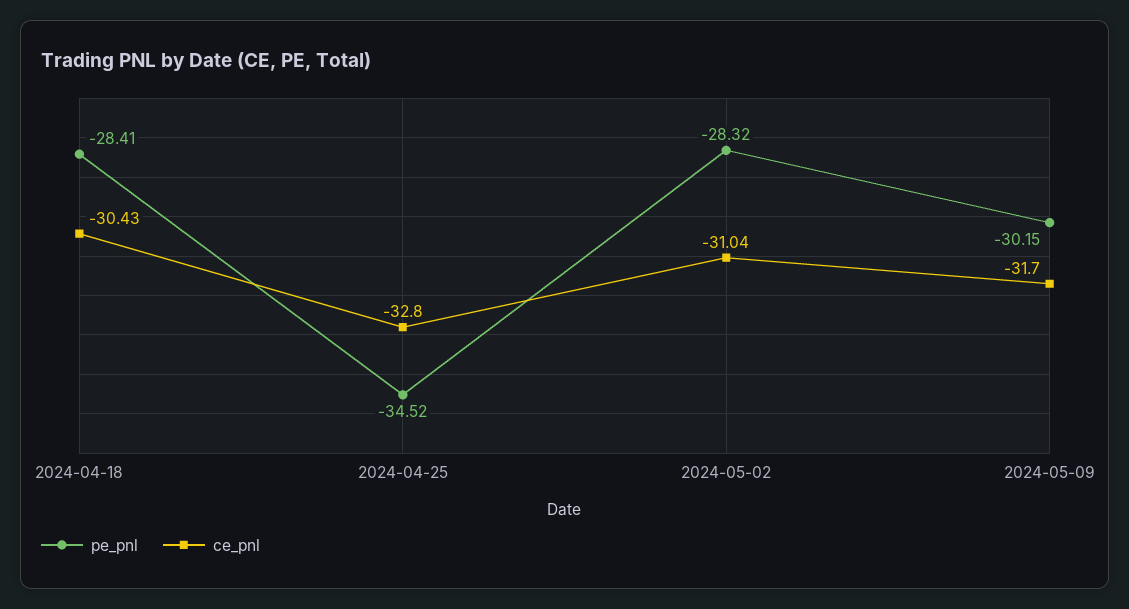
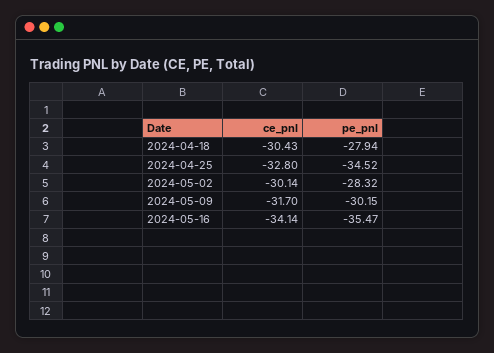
pe_pnl, 2024-04-18: -28.41 -> -27.94
ce_pnl, 2024-05-02: -31.04 -> -30.14
ce_pnl, 2024-05-16: none -> -34.14
pe_pnl, 2024-05-16: none -> -35.47

